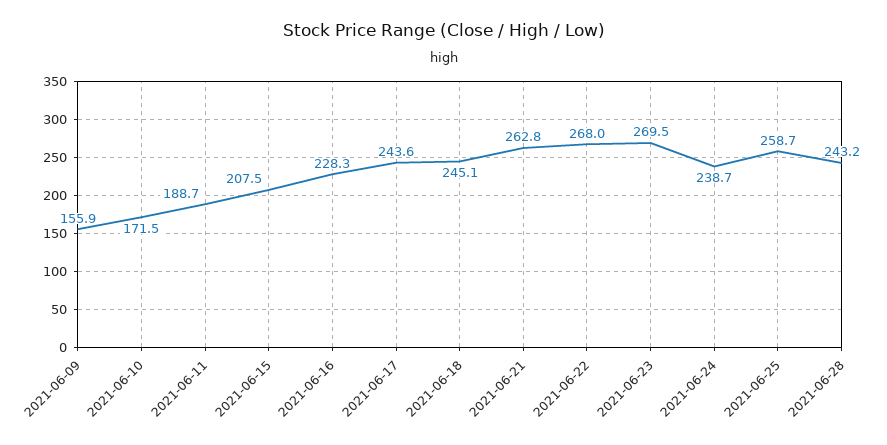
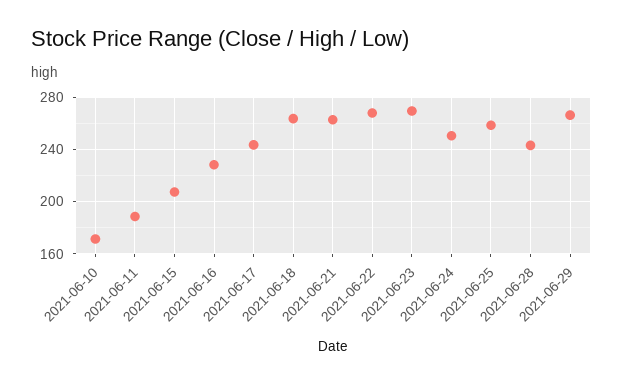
2021-06-09: 155.9 -> none
2021-06-18: 245.1 -> 265
2021-06-24: 238.7 -> 250
2021-06-29: none -> 265

